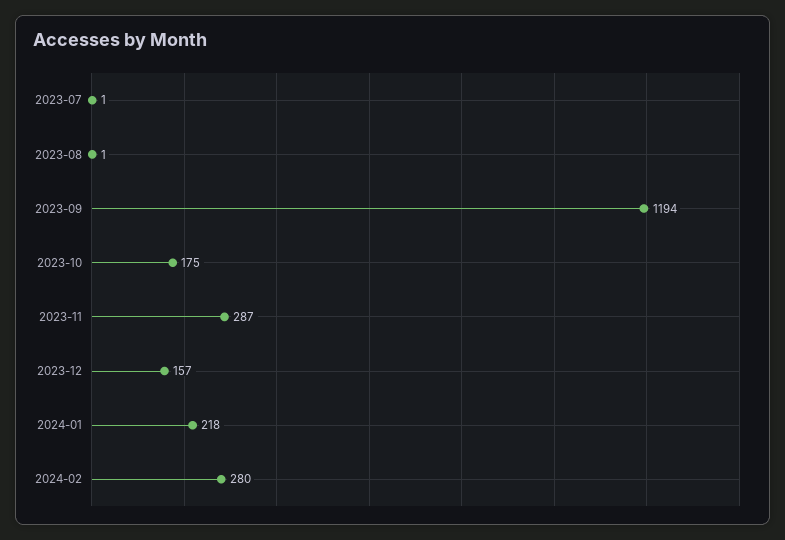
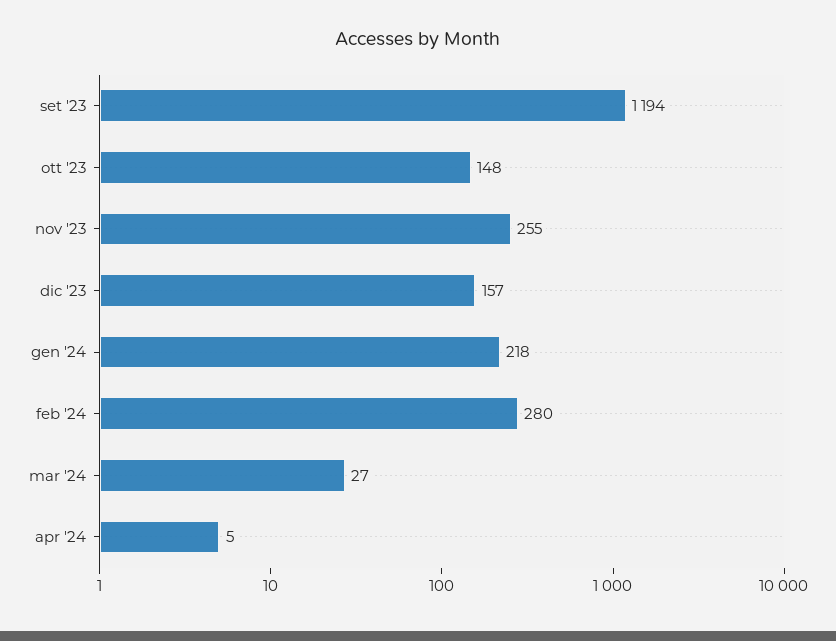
2023-07: 1 -> none
2023-08: 1 -> none
2023-10: 175 -> 148
2023-11: 287 -> 255
mar '24: none -> 27
apr '24: none -> 5

